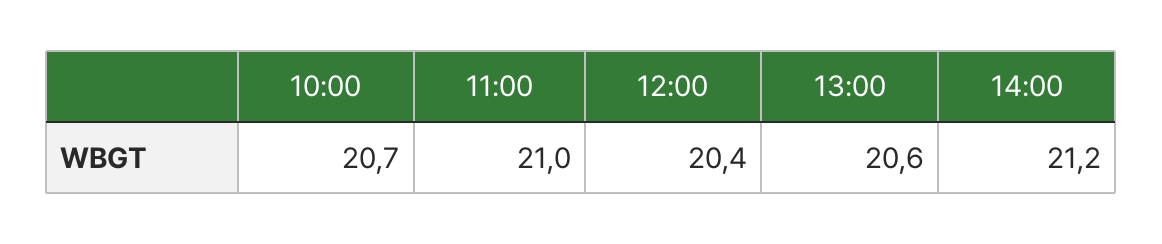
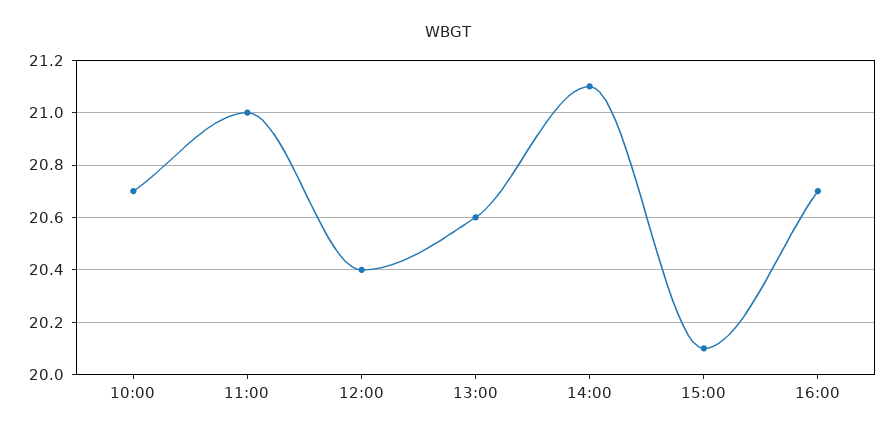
14:00: 21.2 -> 21.1
15:00: none -> 20.1
16:00: none -> 20.7

